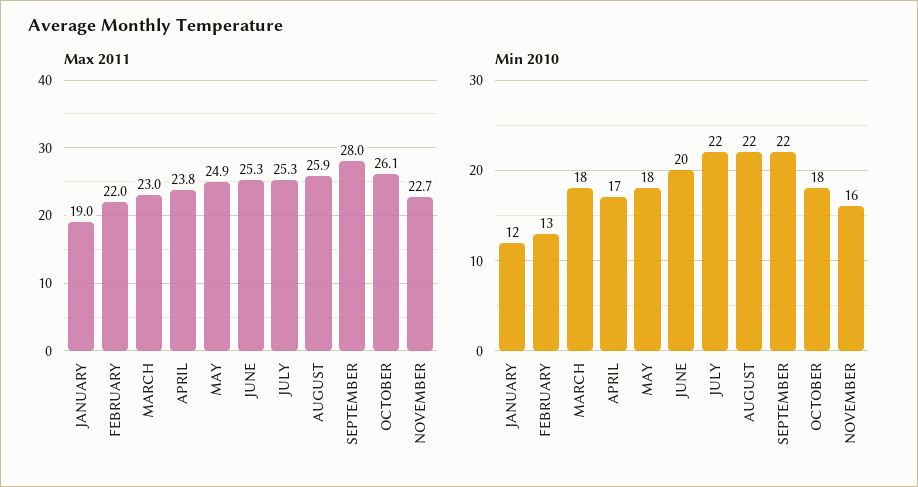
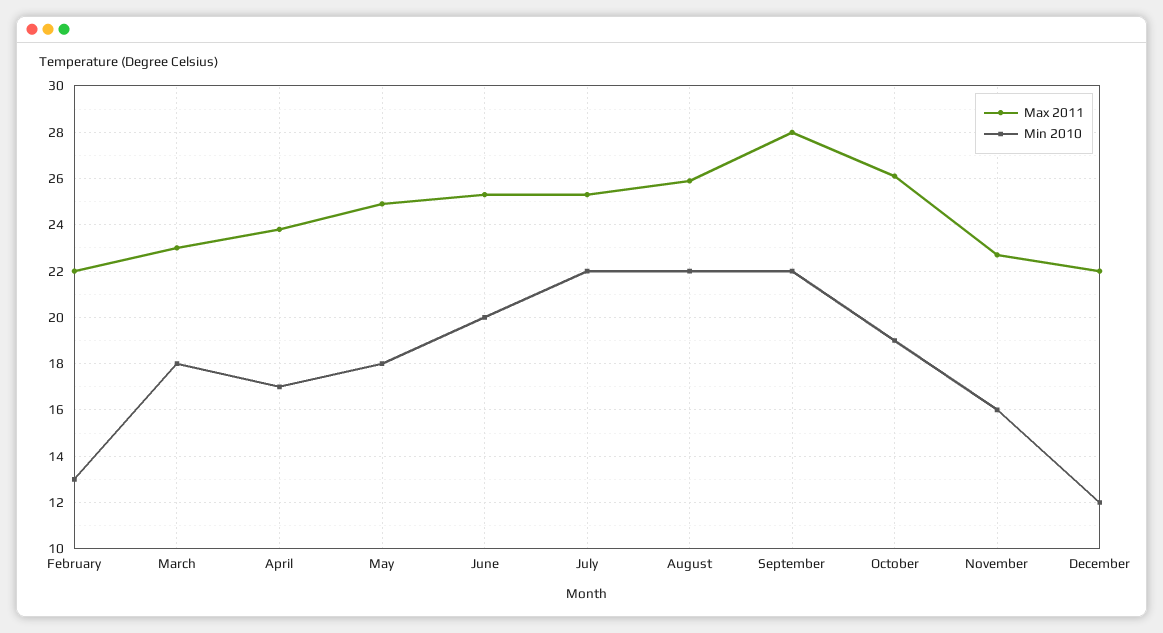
Max 2011, JANUARY: 19 -> none
Min 2010, JANUARY: 12 -> none
Min 2010, OCTOBER: 18 -> 19
Max 2011, December: none -> 22
Min 2010, December: none -> 12

